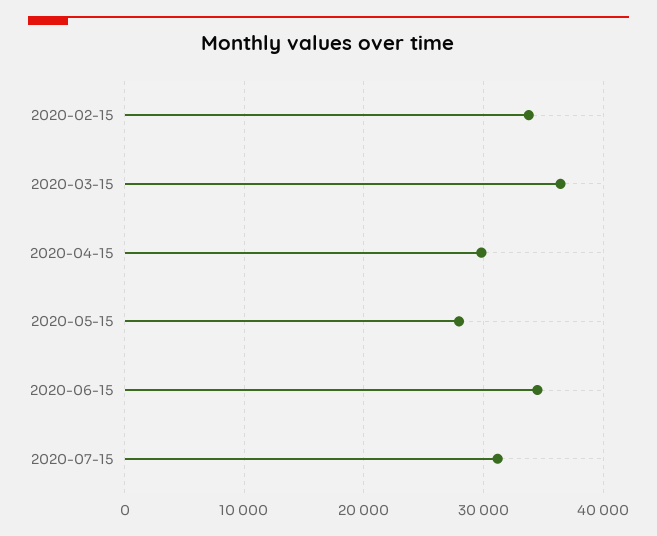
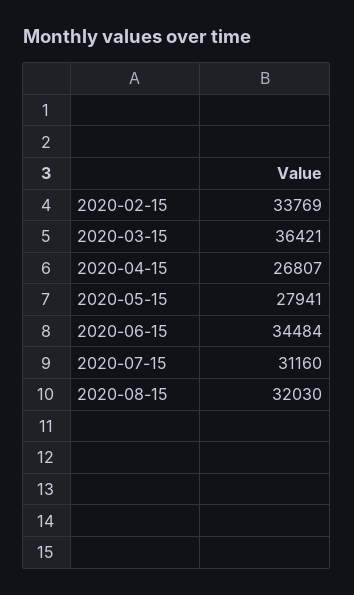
2020-04-15: 30000 -> 26807
2020-08-15: none -> 32030

